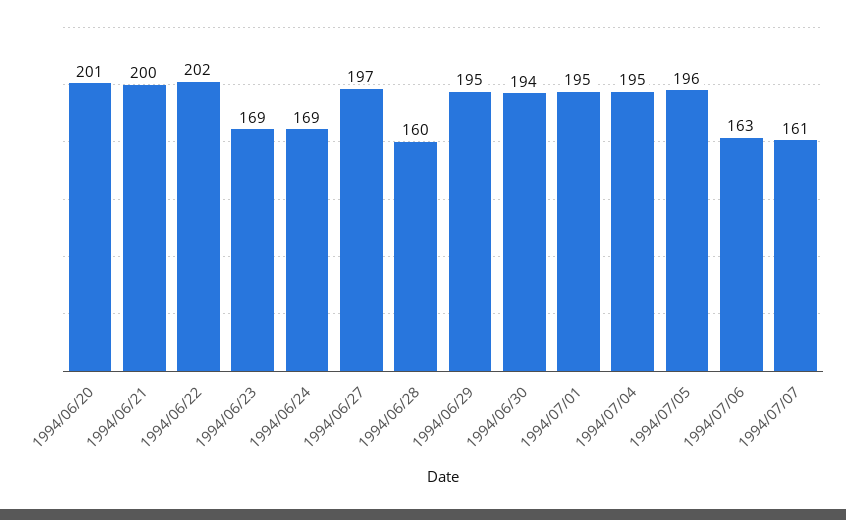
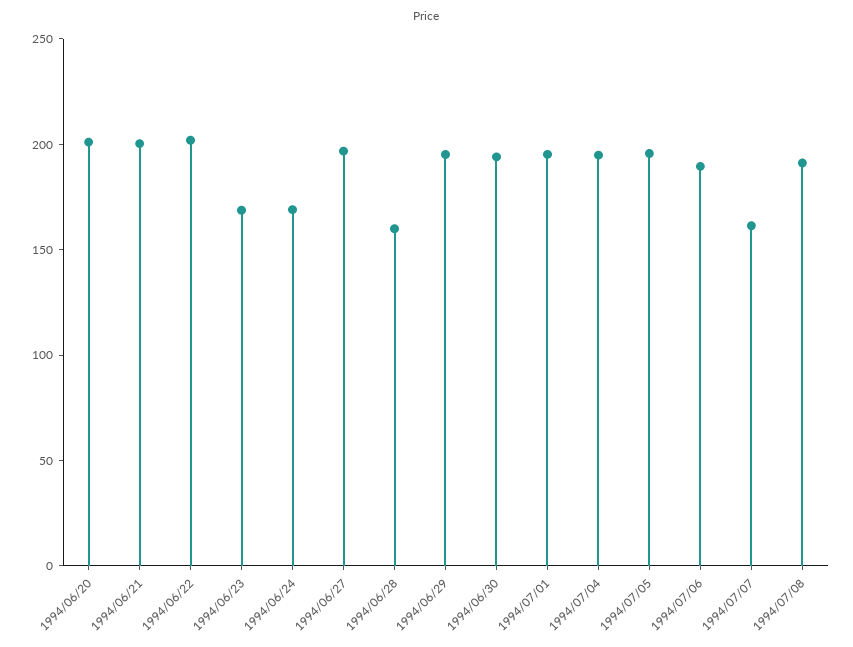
1994/07/06: 163 -> 190
1994/07/08: none -> 190

